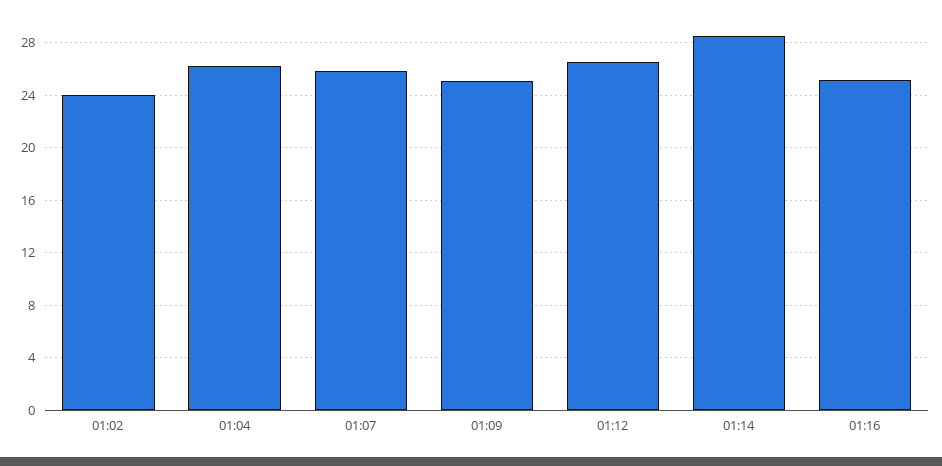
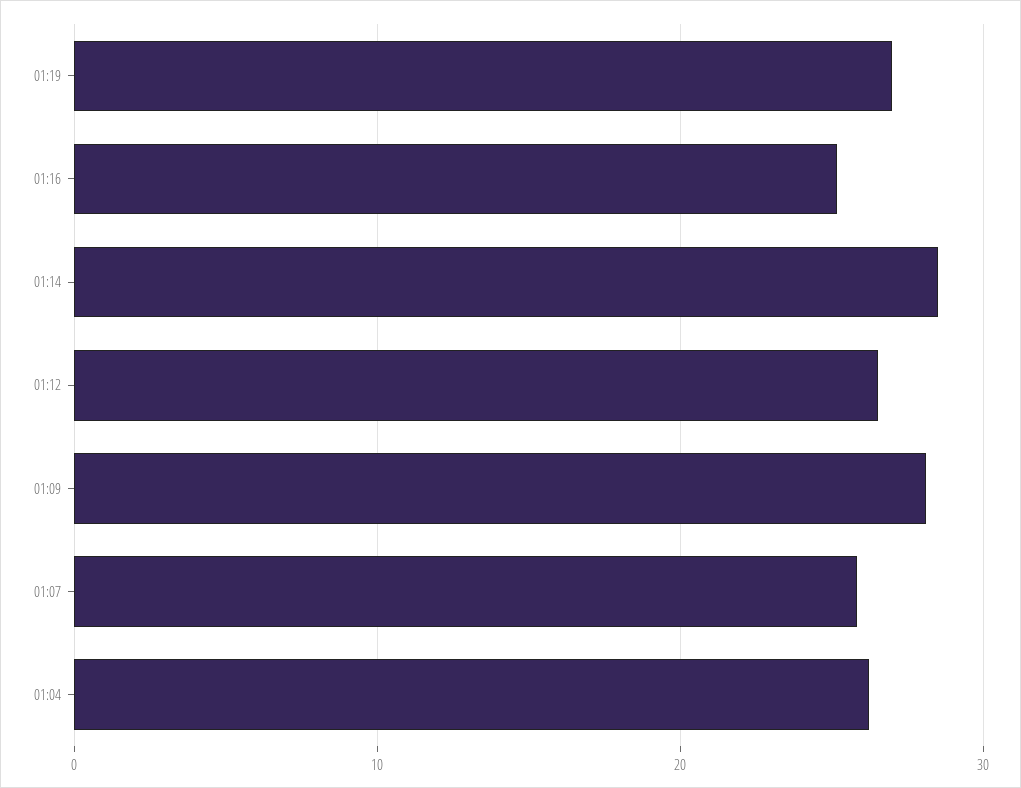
01:02: 24 -> none
01:09: 25 -> 28
01:19: none -> 27

